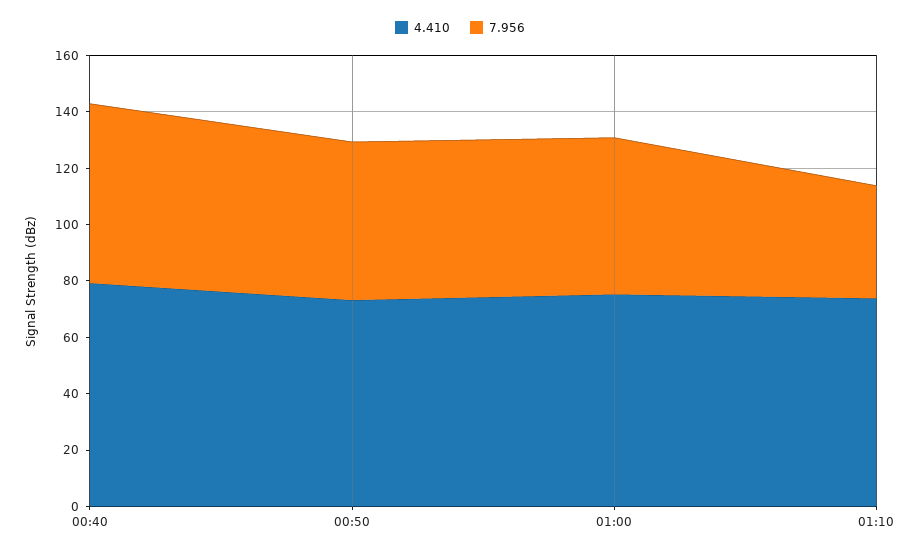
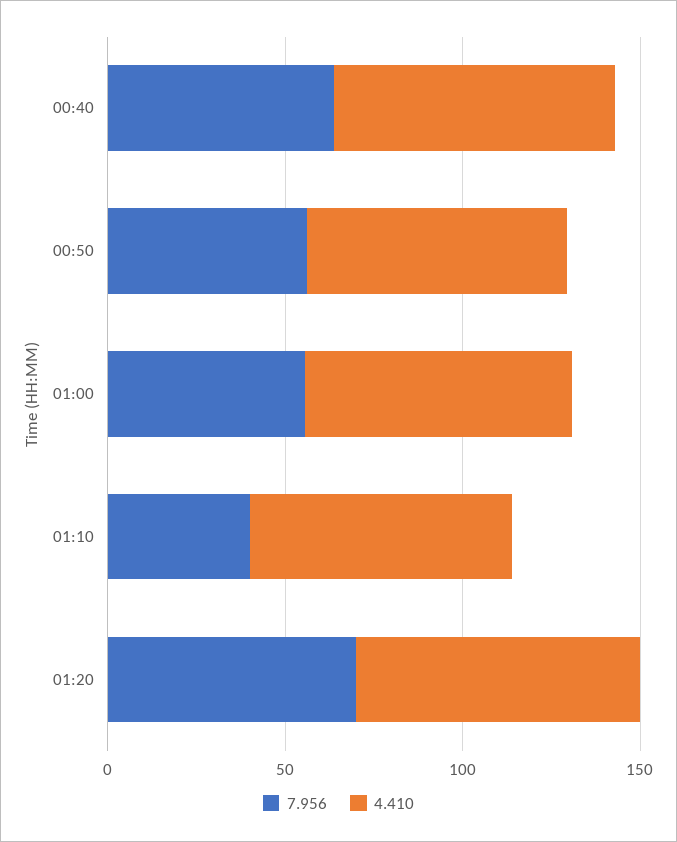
7.956, 01:20: none -> 70
4.410, 01:20: none -> 80

